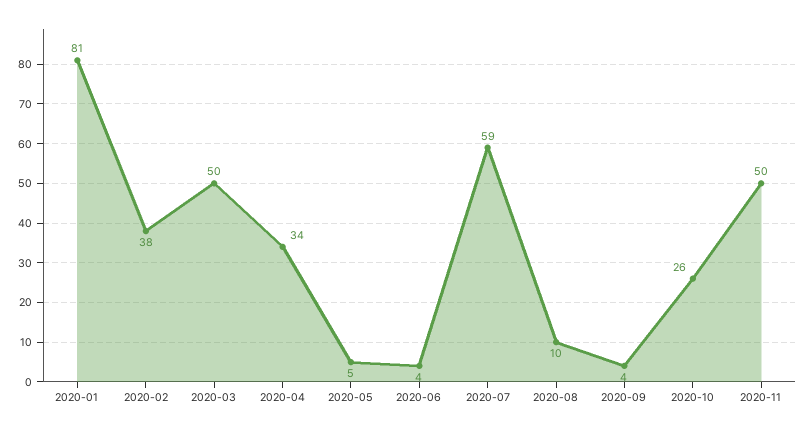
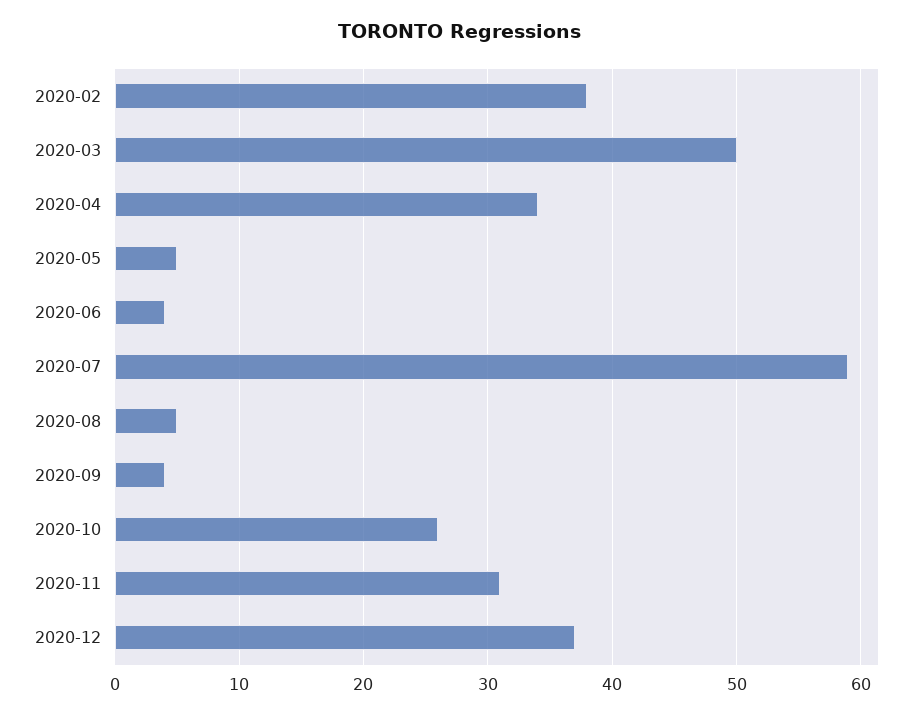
2020-01: 81 -> none
2020-08: 10 -> 5
2020-11: 50 -> 31
2020-12: none -> 37

